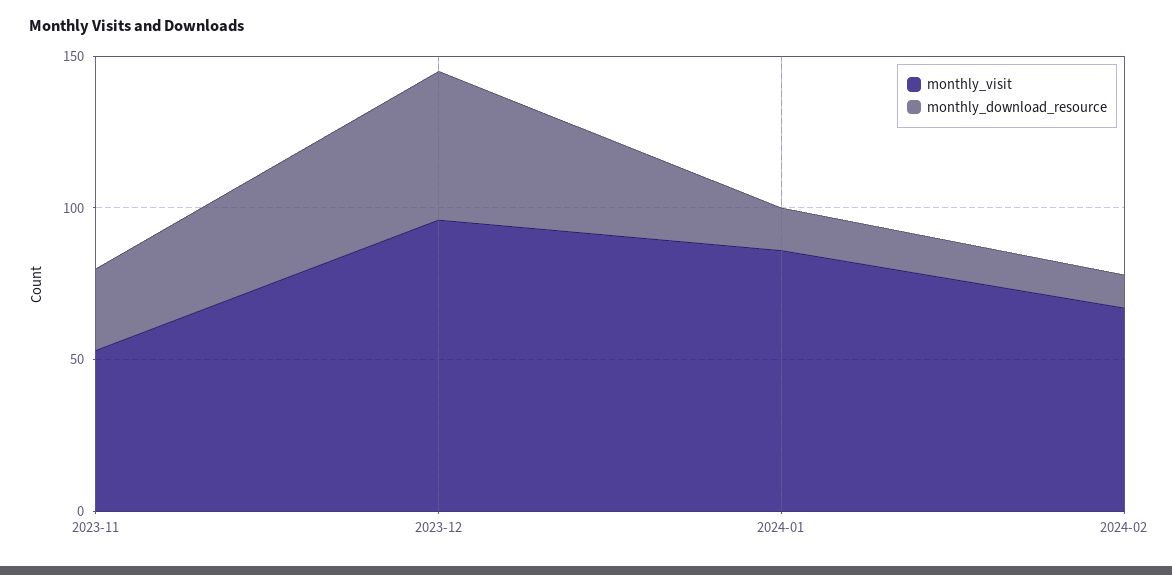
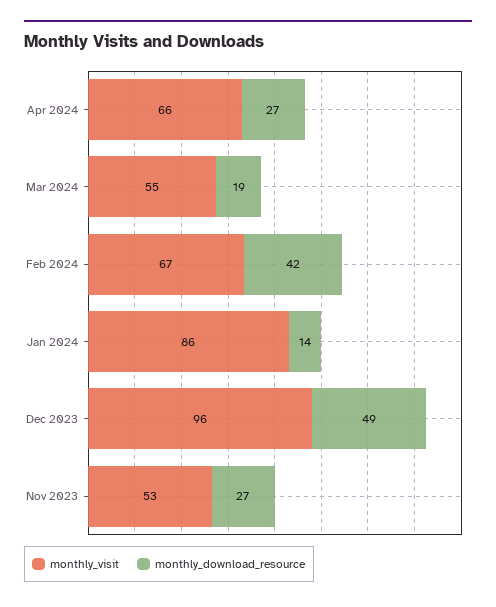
monthly_download_resource, 2024-02: 10 -> 42
monthly_visit, Apr 2024: none -> 66
monthly_download_resource, Apr 2024: none -> 27
monthly_visit, Mar 2024: none -> 55
monthly_download_resource, Mar 2024: none -> 19

